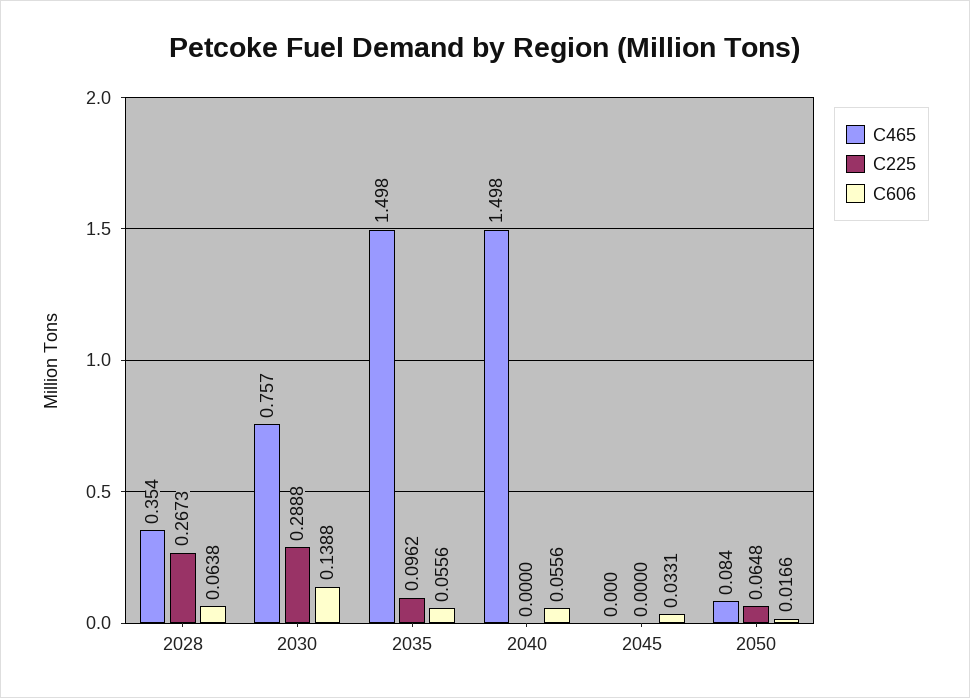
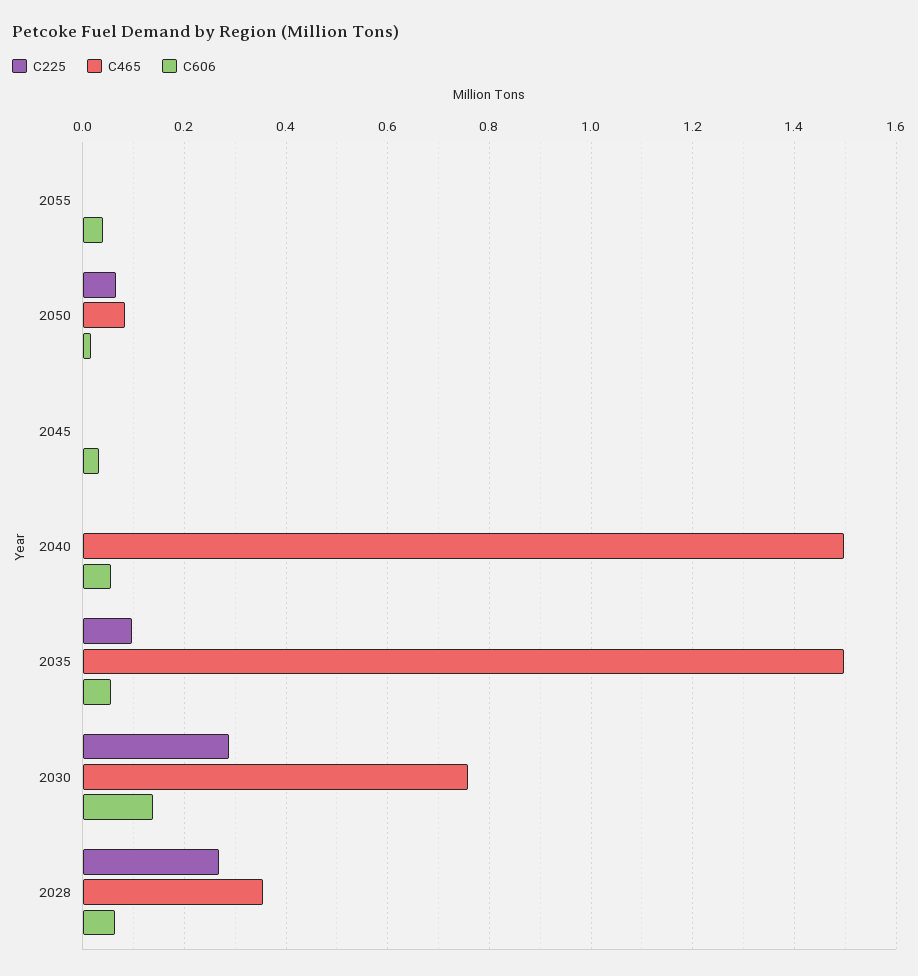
C225, 2055: none -> 0
C465, 2055: none -> 0
C606, 2055: none -> 0.04

